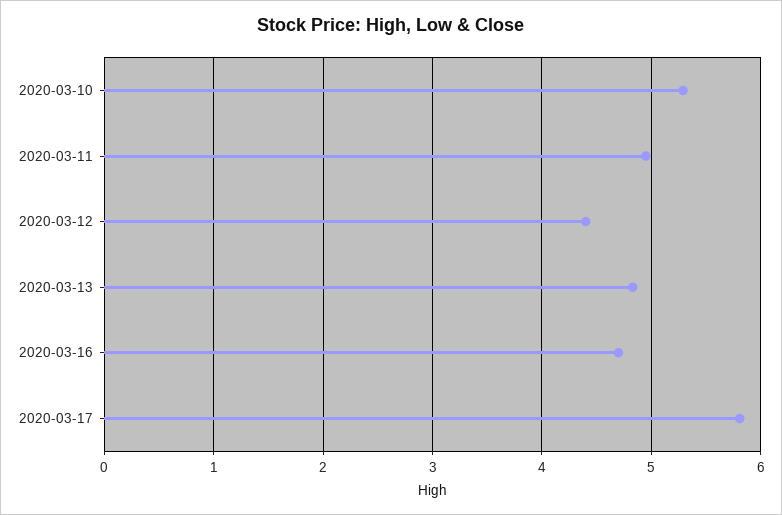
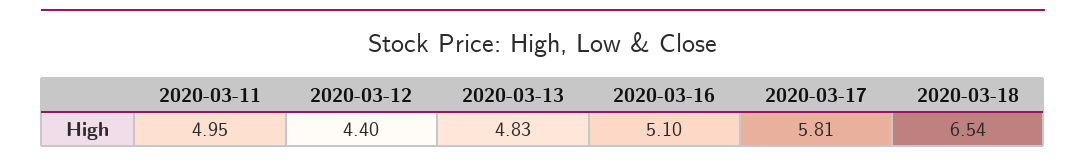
2020-03-10: 5.3 -> none
2020-03-16: 4.7 -> 5.1
2020-03-18: none -> 6.54

